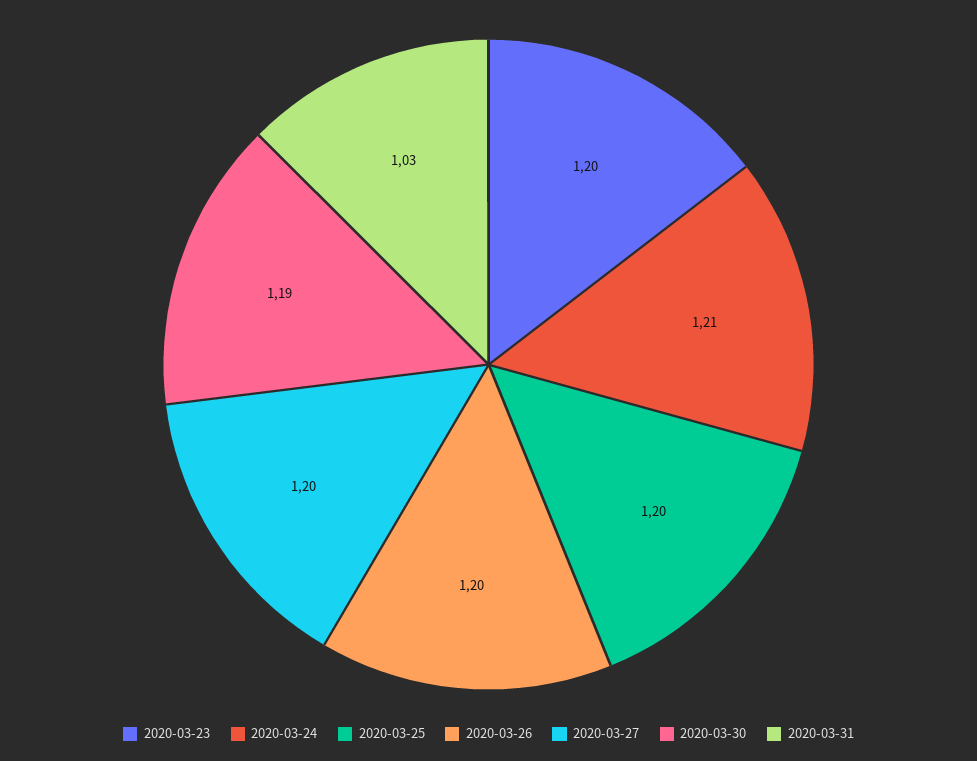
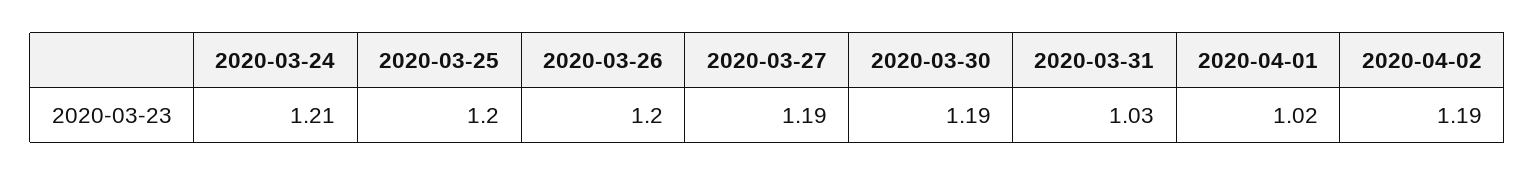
2020-03-23: 1.2 -> none
2020-03-27: 1.2 -> 1.19
2020-04-01: none -> 1.02
2020-04-02: none -> 1.19

